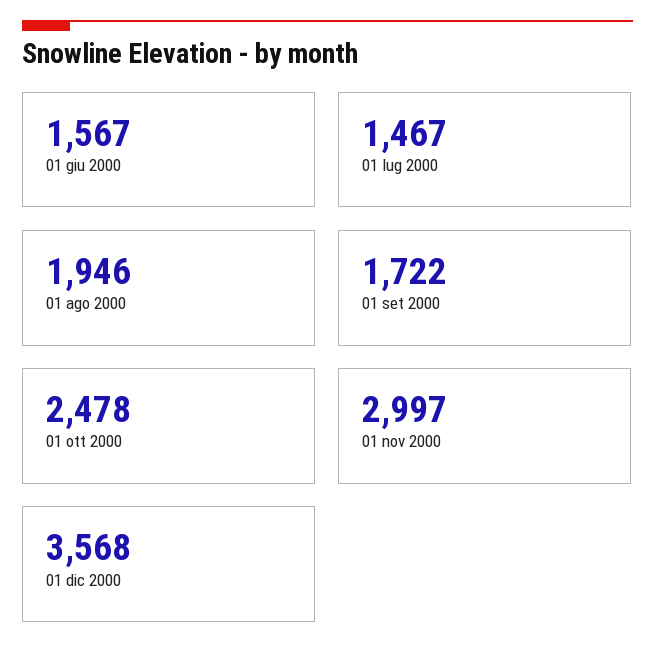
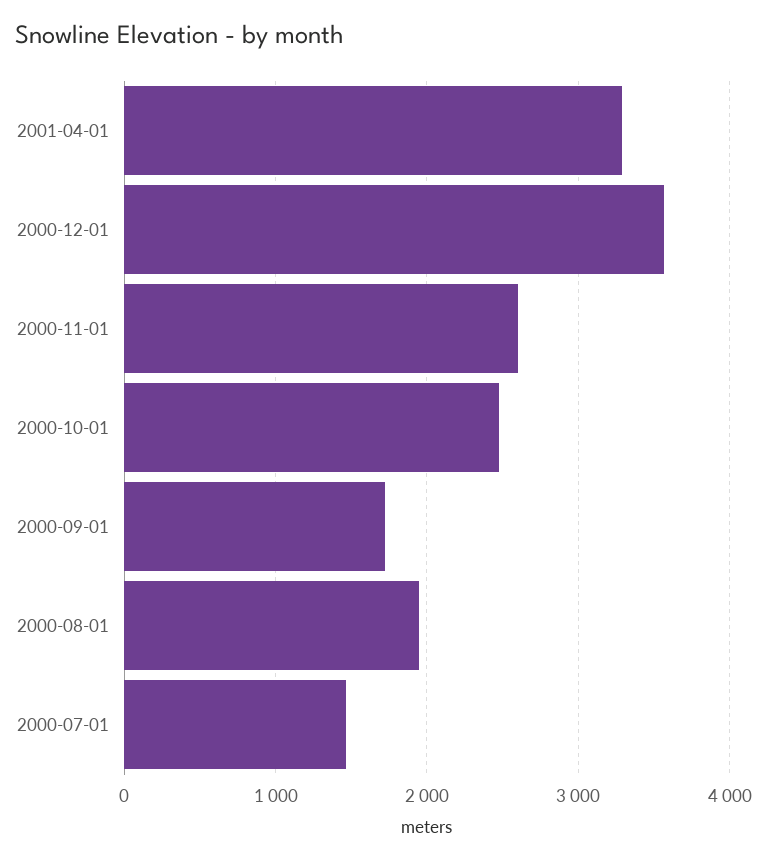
01 giu 2000: 1567 -> none
01 nov 2000: 2997 -> 2600
2001-04-01: none -> 3300

